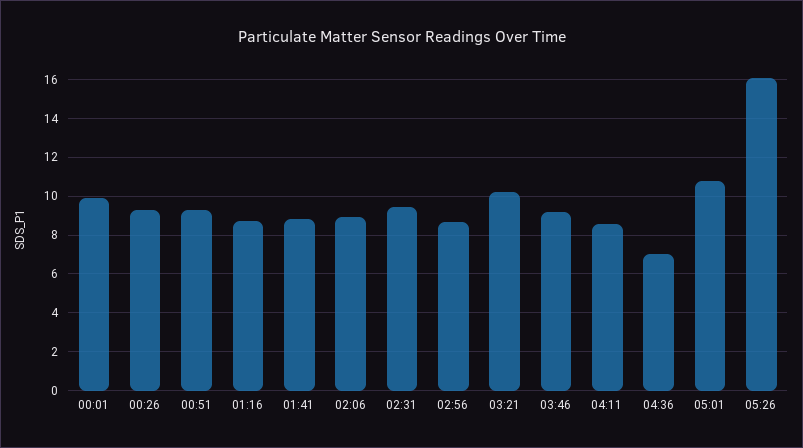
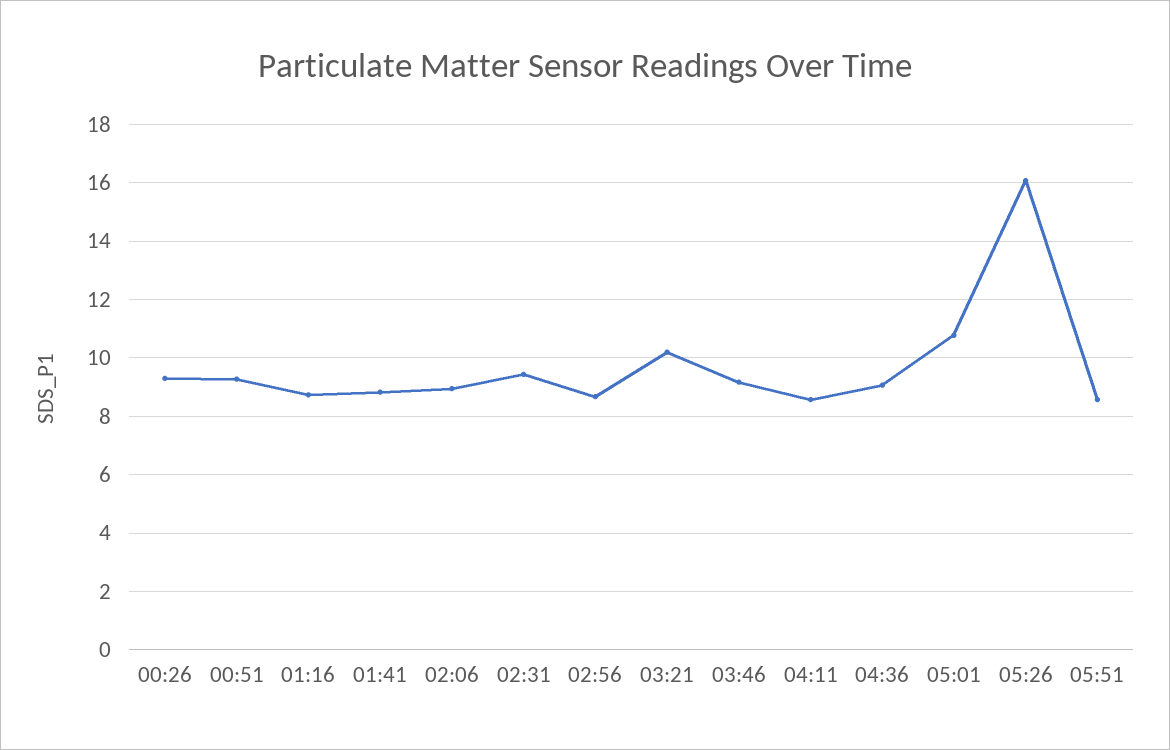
00:01: 10 -> none
04:36: 7 -> 9
05:51: none -> 8.5

